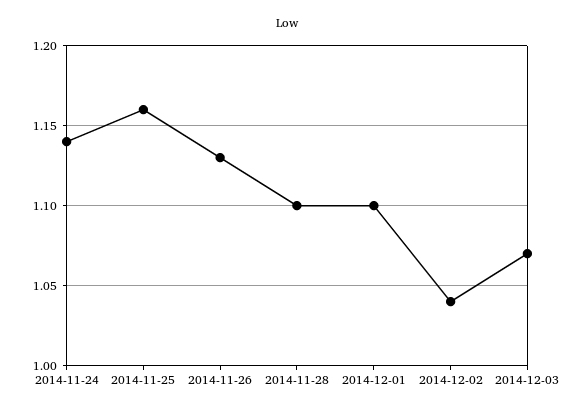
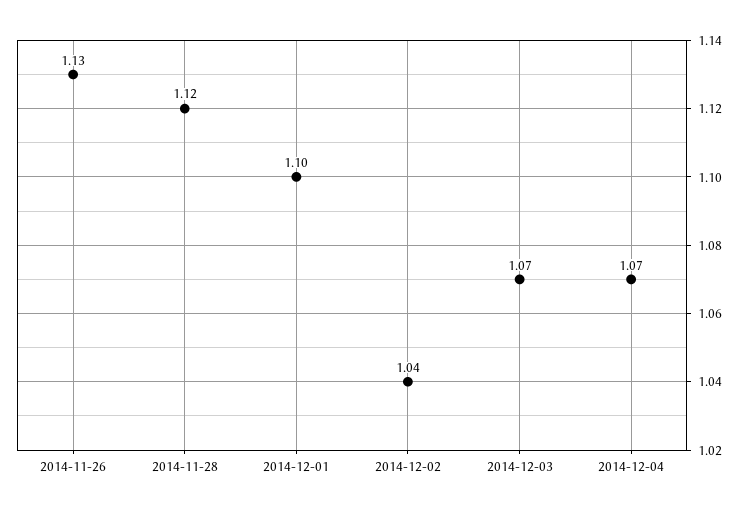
2014-11-24: 1.14 -> none
2014-11-25: 1.16 -> none
2014-11-28: 1.1 -> 1.12
2014-12-04: none -> 1.07

